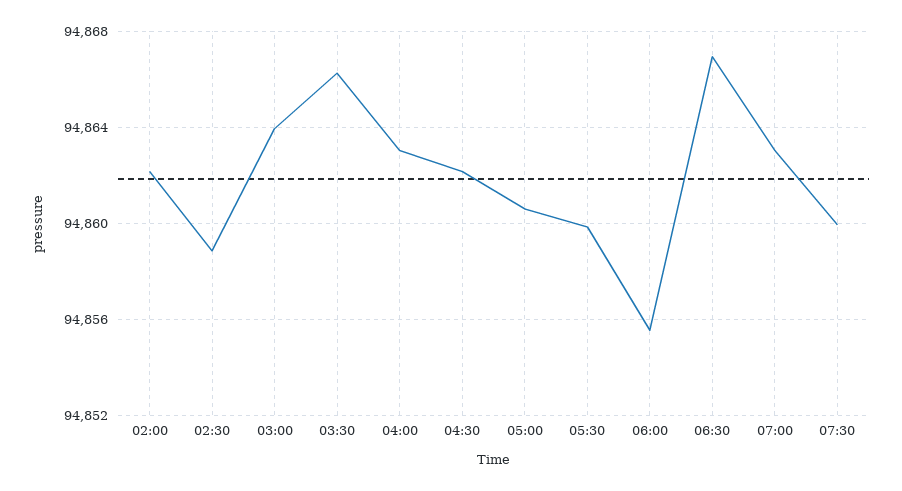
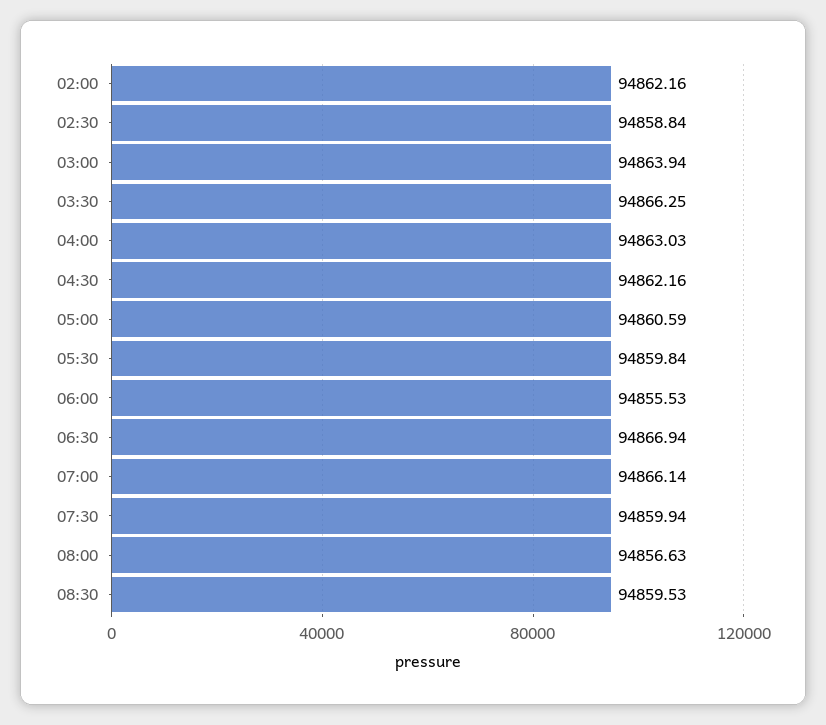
07:00: 94863 -> 94866.14
08:00: none -> 94856.63
08:30: none -> 94859.53

